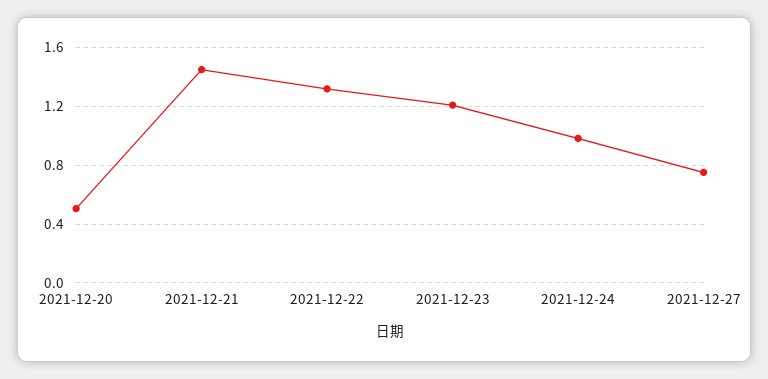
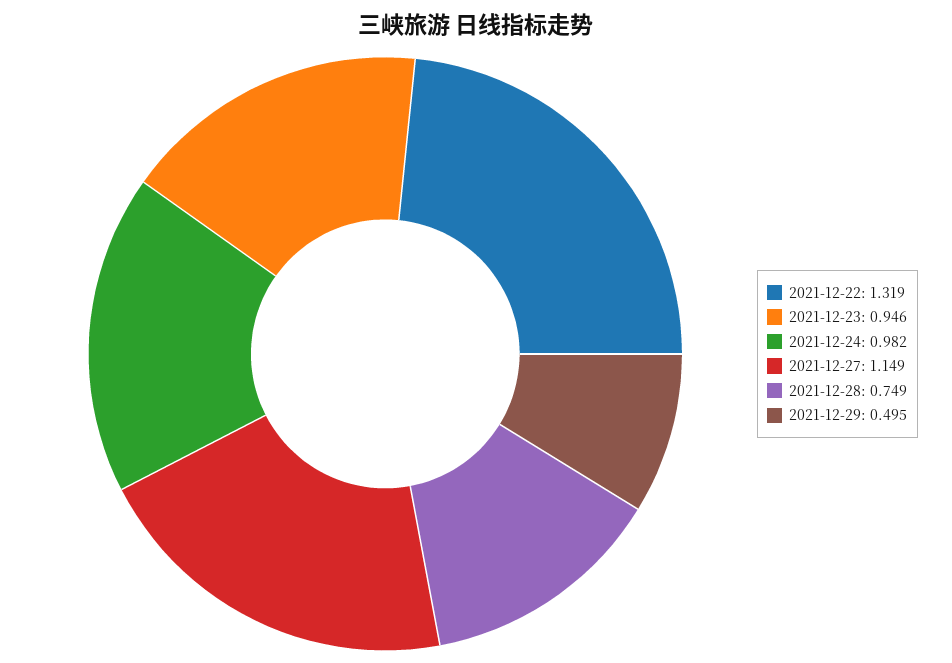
2021-12-20: 0.5 -> none
2021-12-21: 1.45 -> none
2021-12-23: 1.2 -> 0.946
2021-12-27: 0.75 -> 1.149
2021-12-28: none -> 0.749
2021-12-29: none -> 0.495

